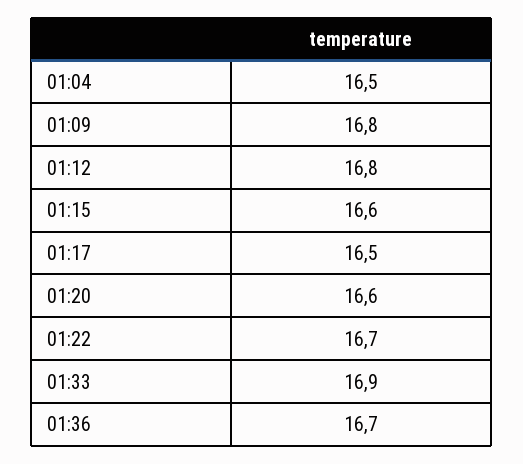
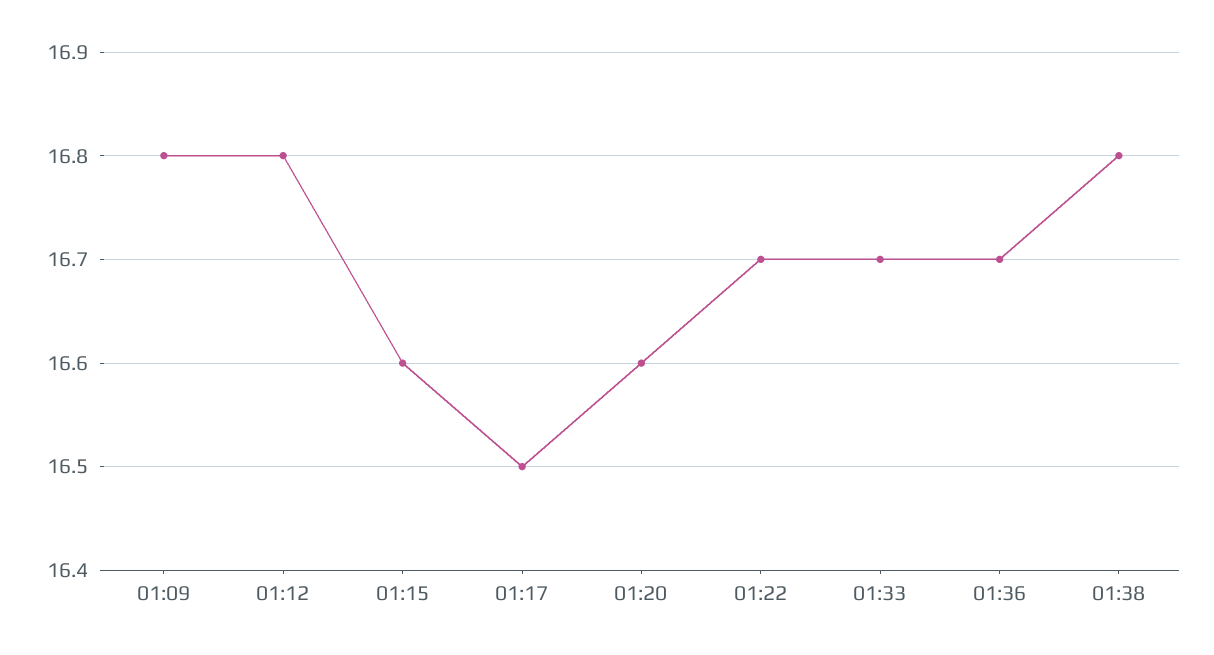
01:04: 16.5 -> none
01:33: 16.9 -> 16.7
01:38: none -> 16.8

